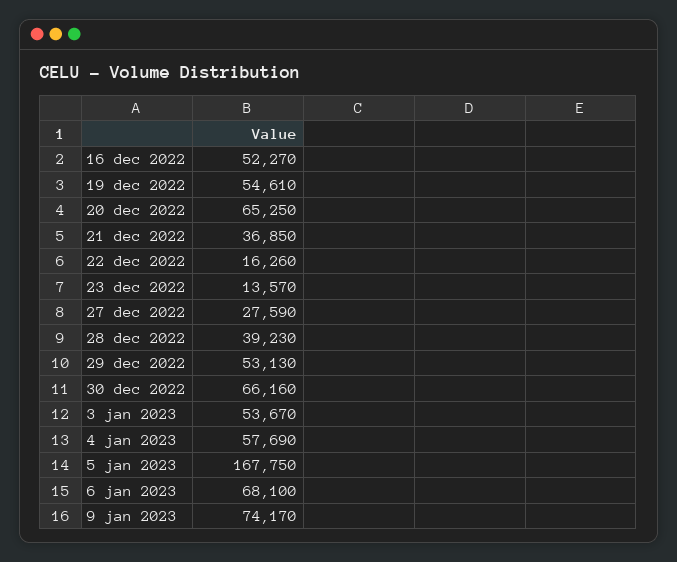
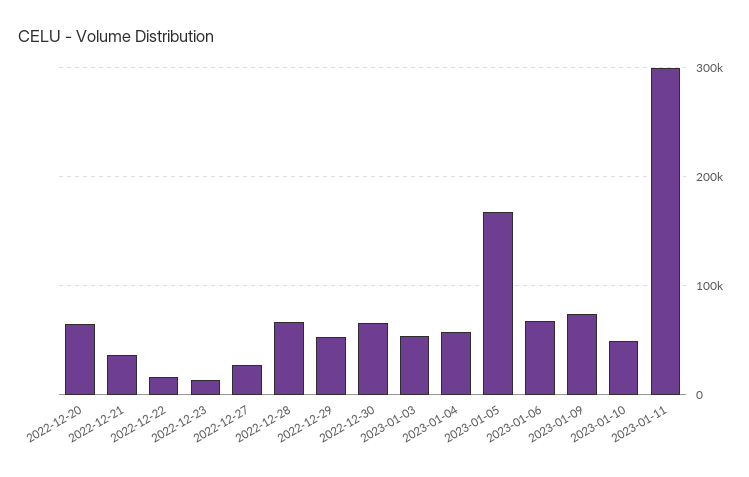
16 dec 2022: 52270 -> none
19 dec 2022: 54610 -> none
28 dec 2022: 39230 -> 70000
2023-01-10: none -> 50000
2023-01-11: none -> 300000

